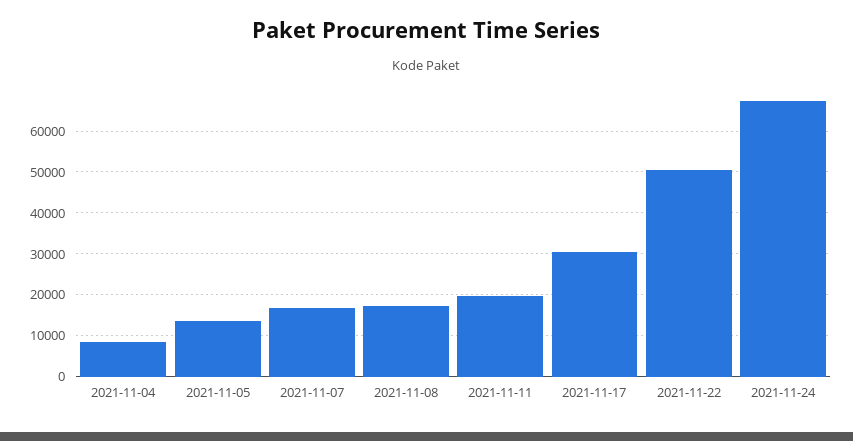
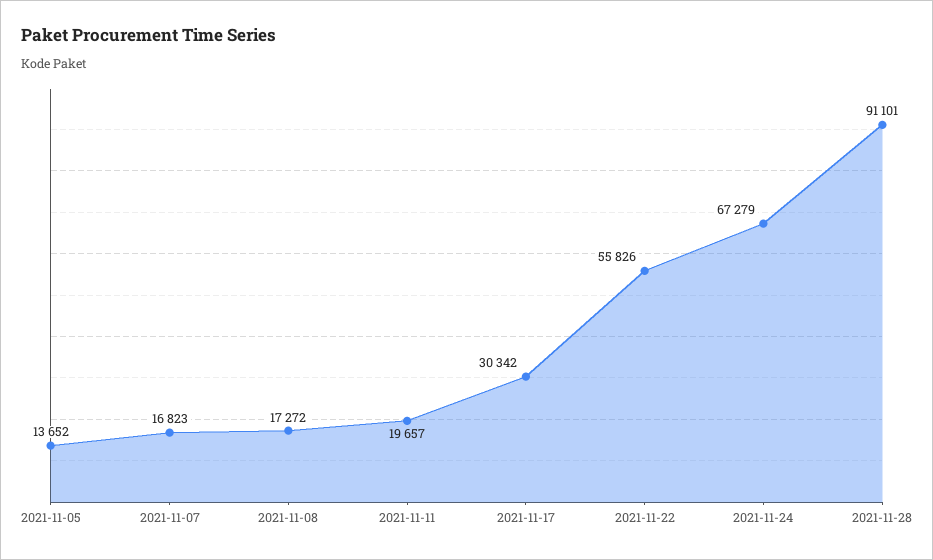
2021-11-04: 8000 -> none
2021-11-22: 50000 -> 55826
2021-11-28: none -> 91101

